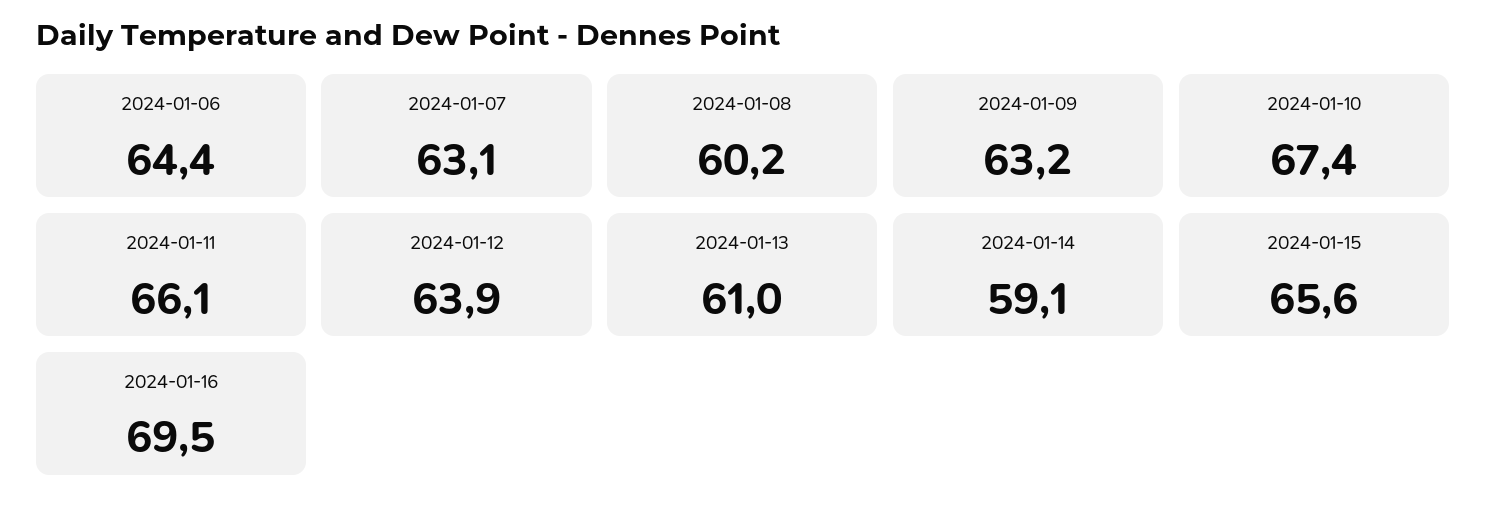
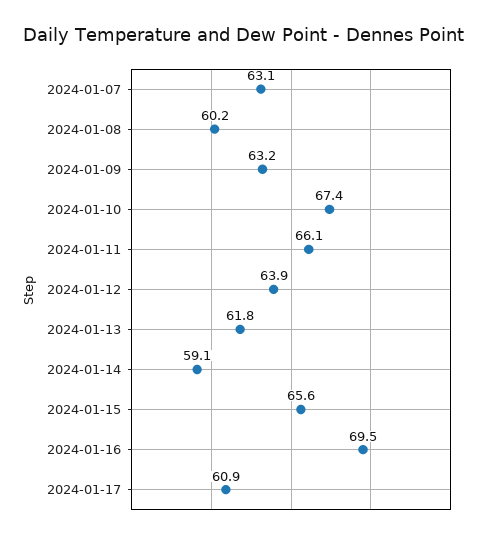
2024-01-06: 64.4 -> none
2024-01-13: 61 -> 61.8
2024-01-17: none -> 60.9

